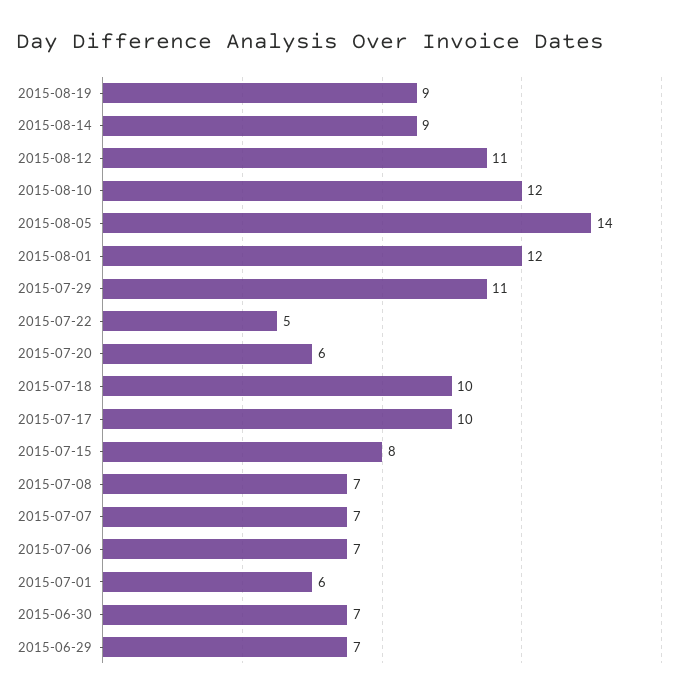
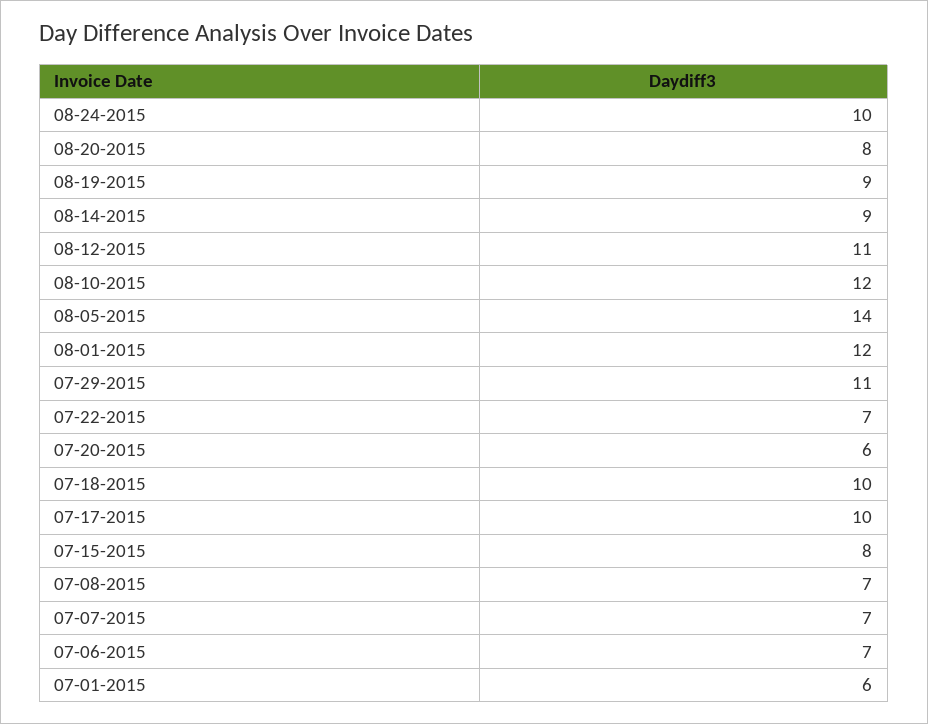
2015-07-22: 5 -> 7
2015-06-30: 7 -> none
2015-06-29: 7 -> none
08-24-2015: none -> 10
08-20-2015: none -> 8

